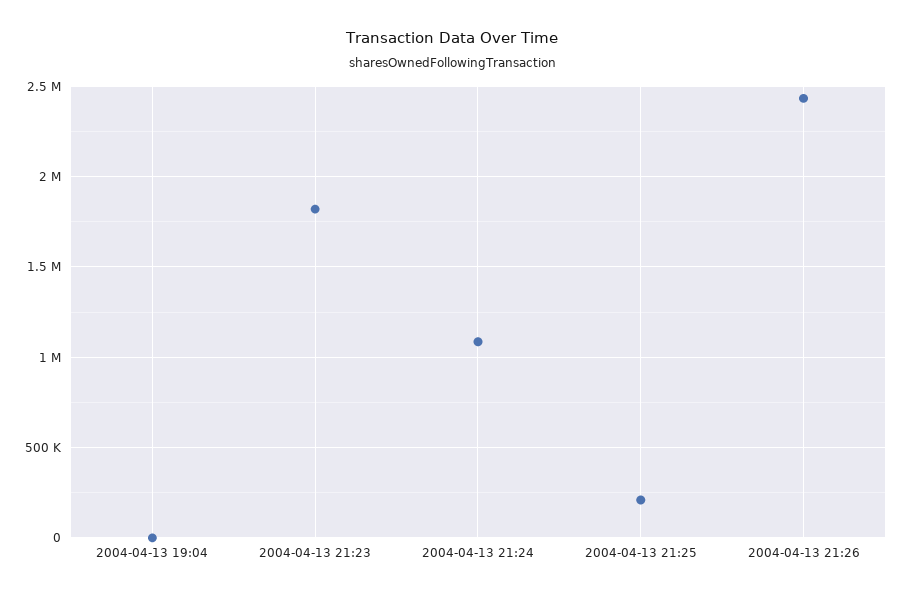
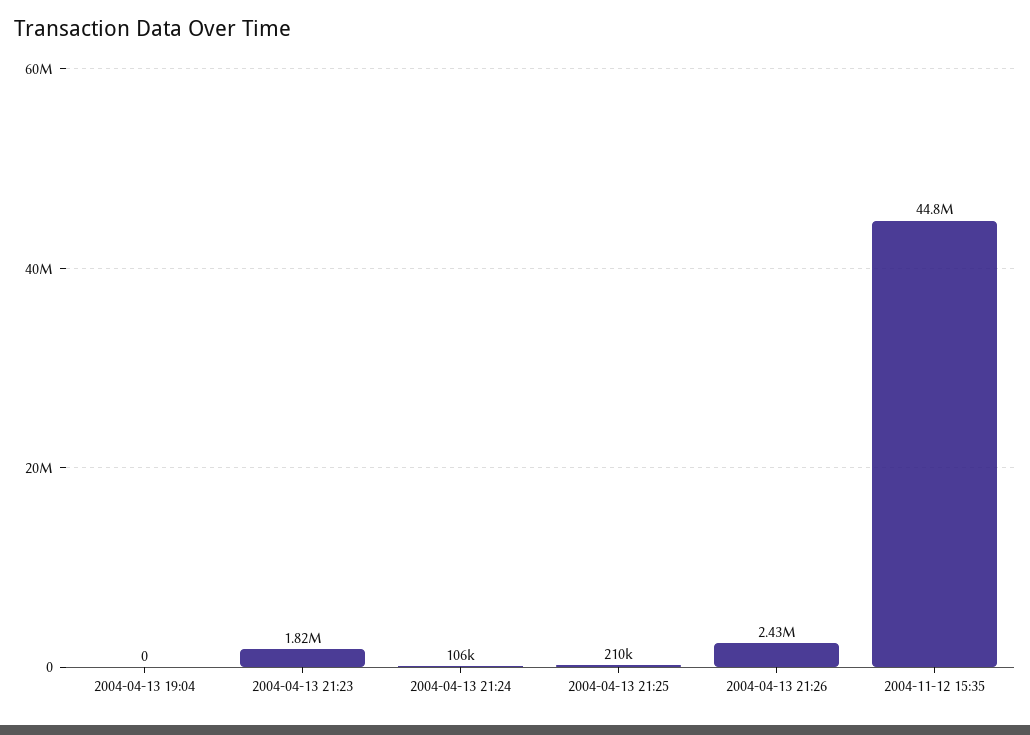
2004-04-13 21:24: 1100000 -> 106000
2004-11-12 15:35: none -> 44800000

